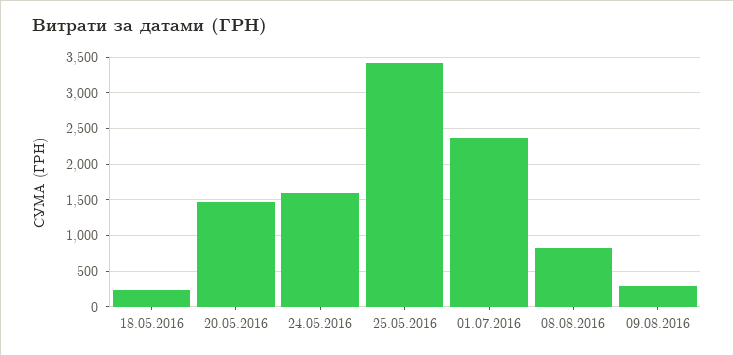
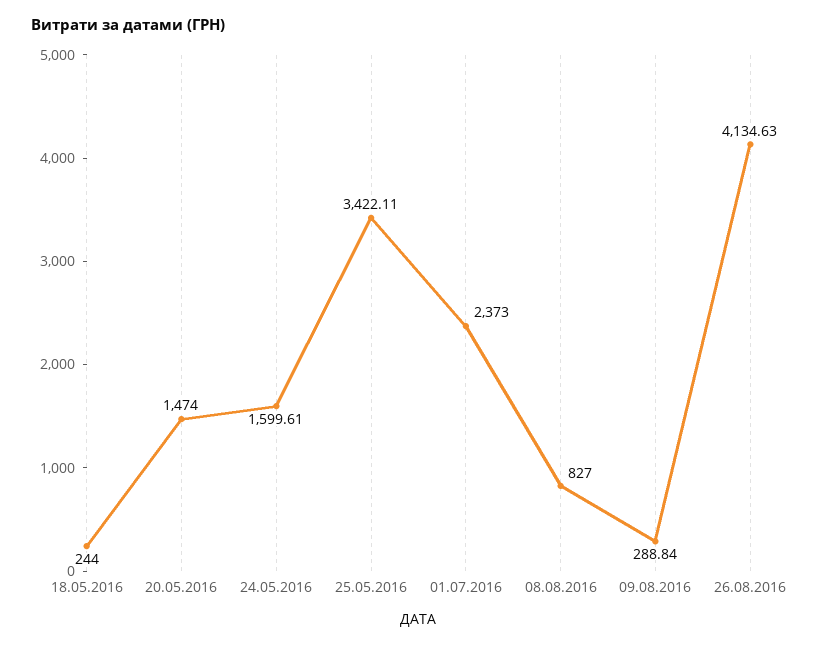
26.08.2016: none -> 4134.63

